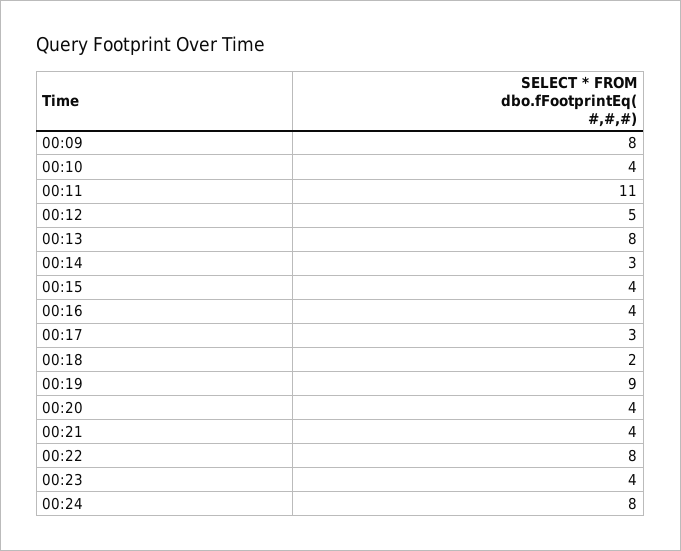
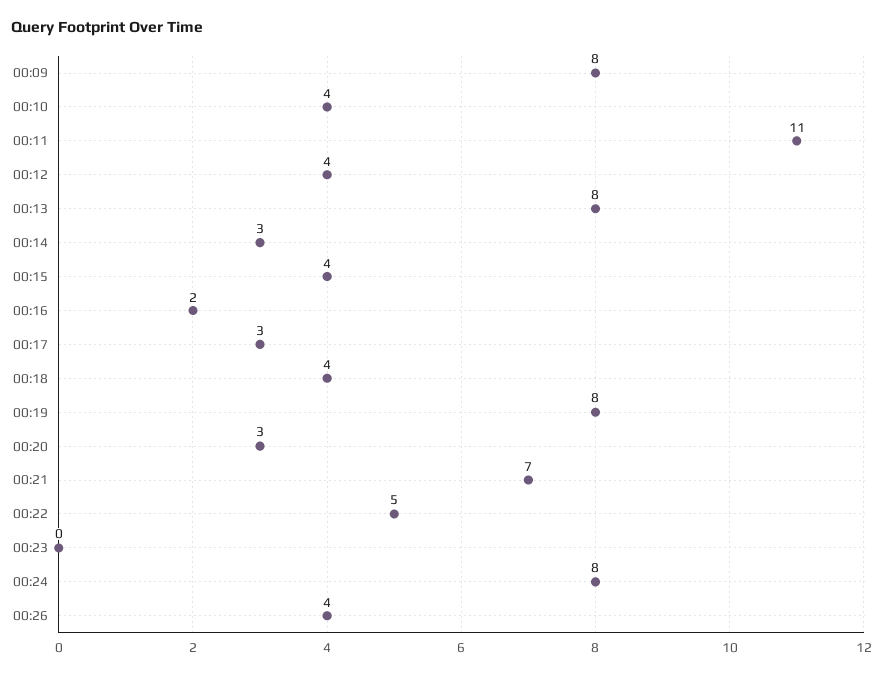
00:12: 5 -> 4
00:16: 4 -> 2
00:18: 2 -> 4
00:19: 9 -> 8
00:20: 4 -> 3
00:21: 4 -> 7
00:22: 8 -> 5
00:23: 4 -> 0
00:26: none -> 4

